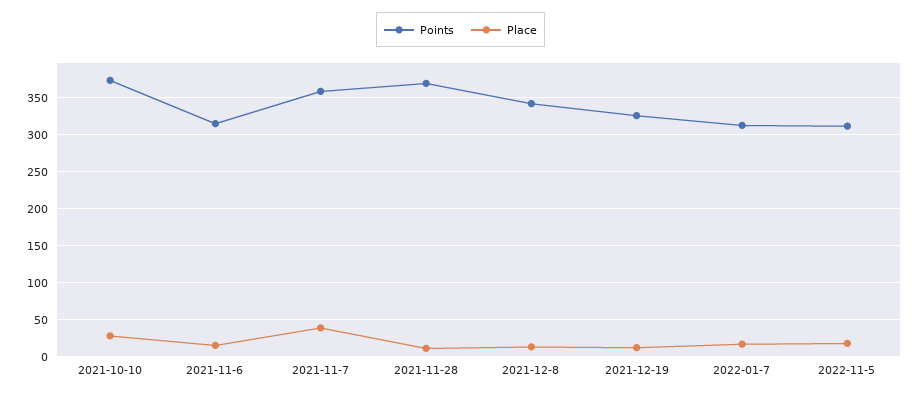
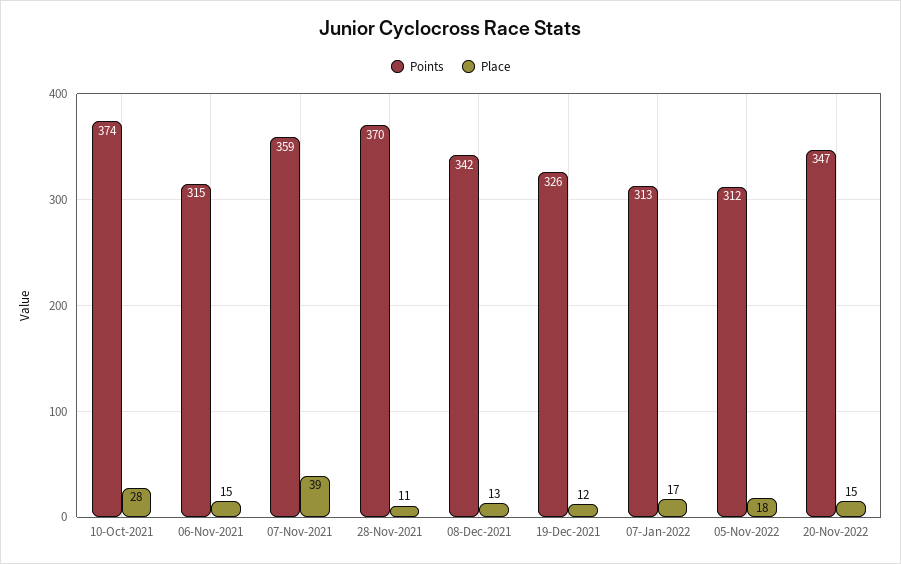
Points, 20-Nov-2022: none -> 347
Place, 20-Nov-2022: none -> 15

